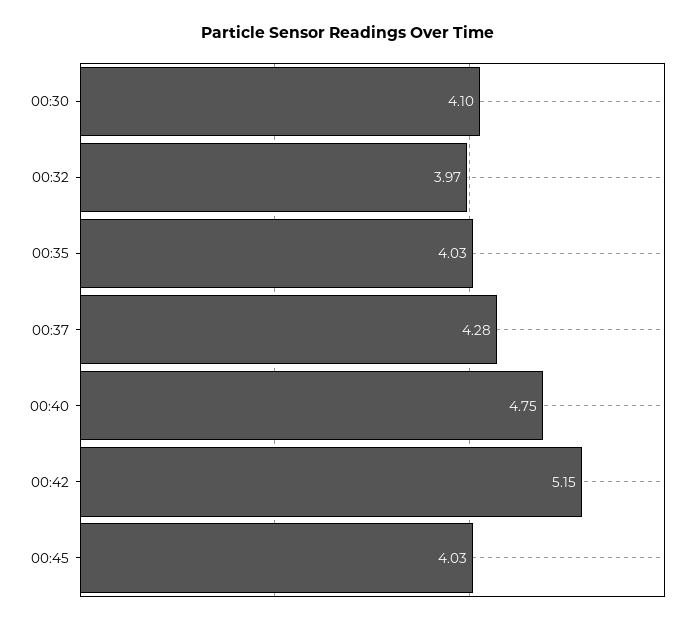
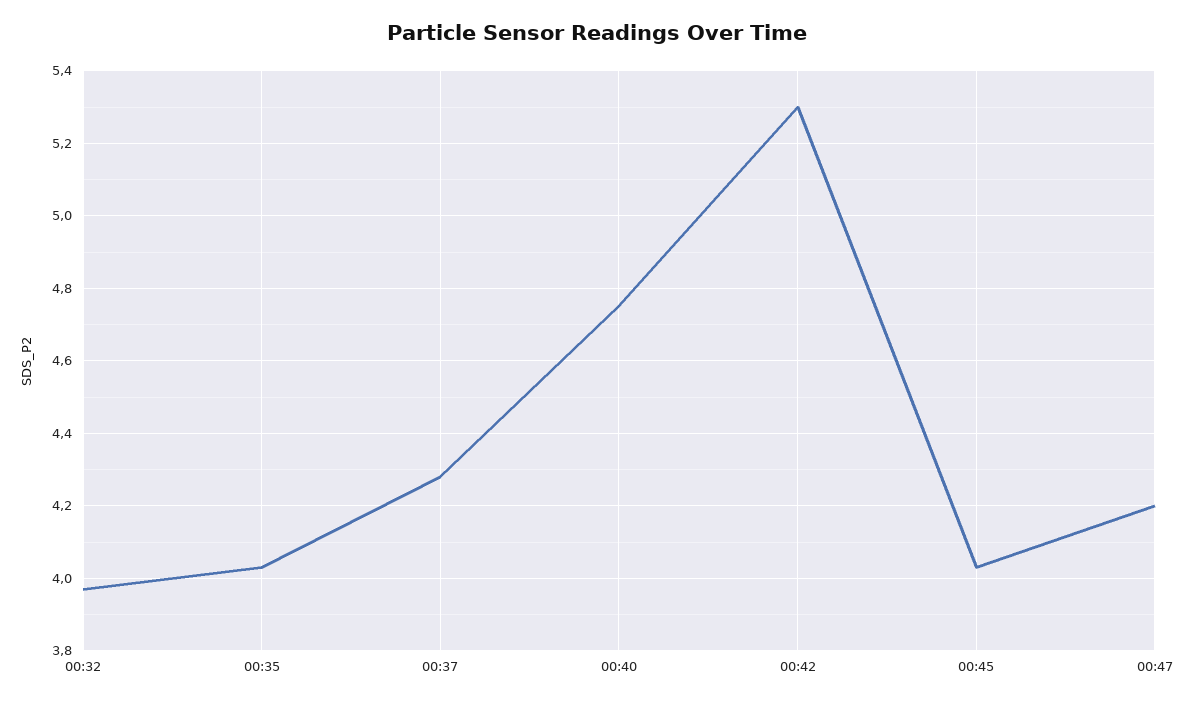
00:30: 4.1 -> none
00:42: 5.15 -> 5.3
00:47: none -> 4.2

